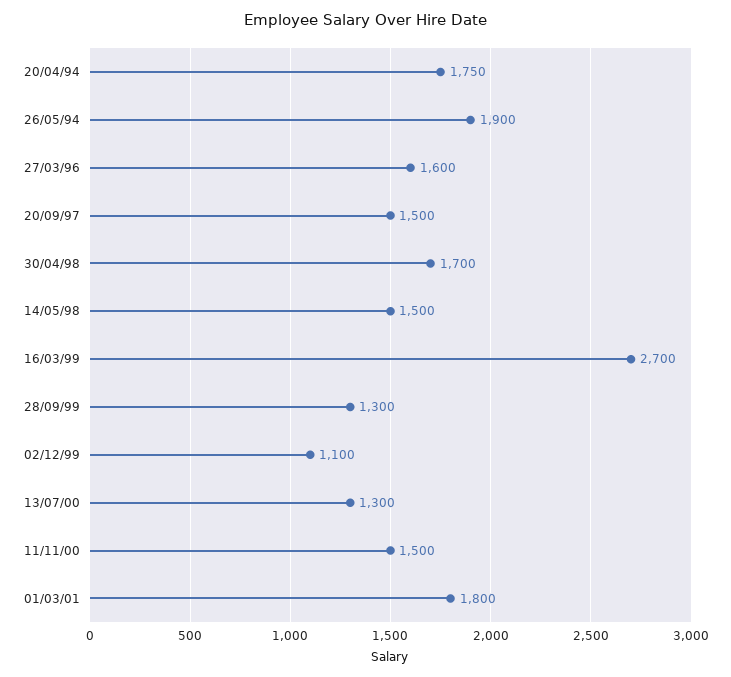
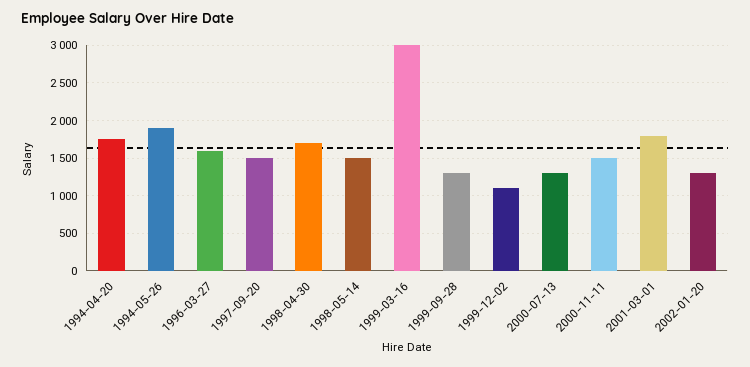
16/03/99: 2700 -> 3000
2002-01-20: none -> 1300

